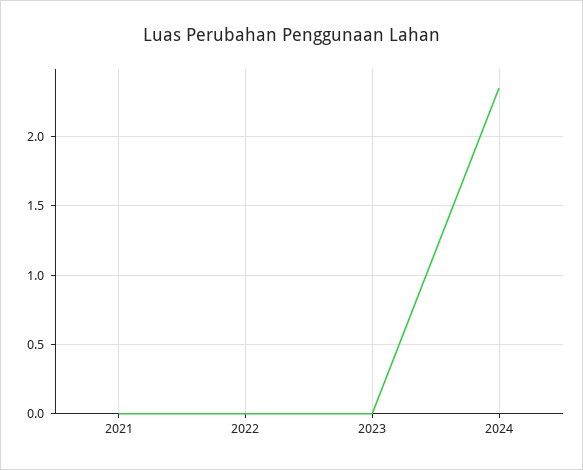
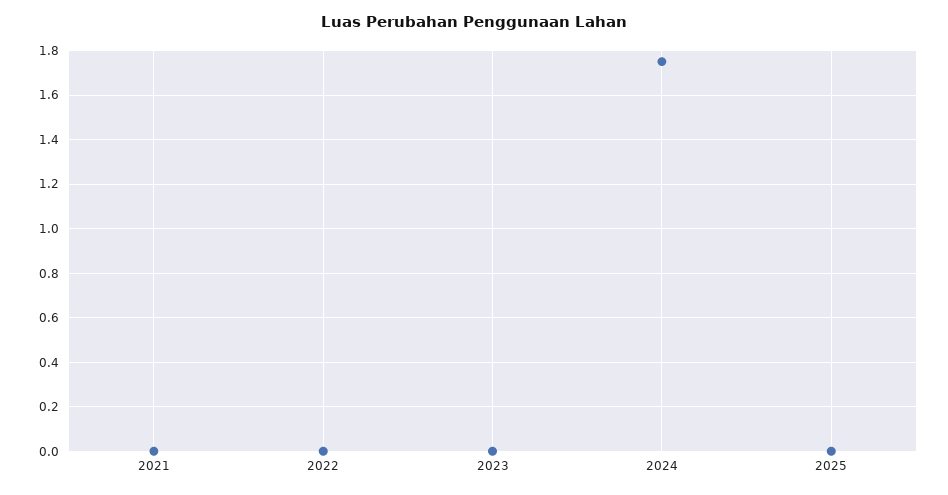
2024: 2.35 -> 1.75
2025: none -> 0

